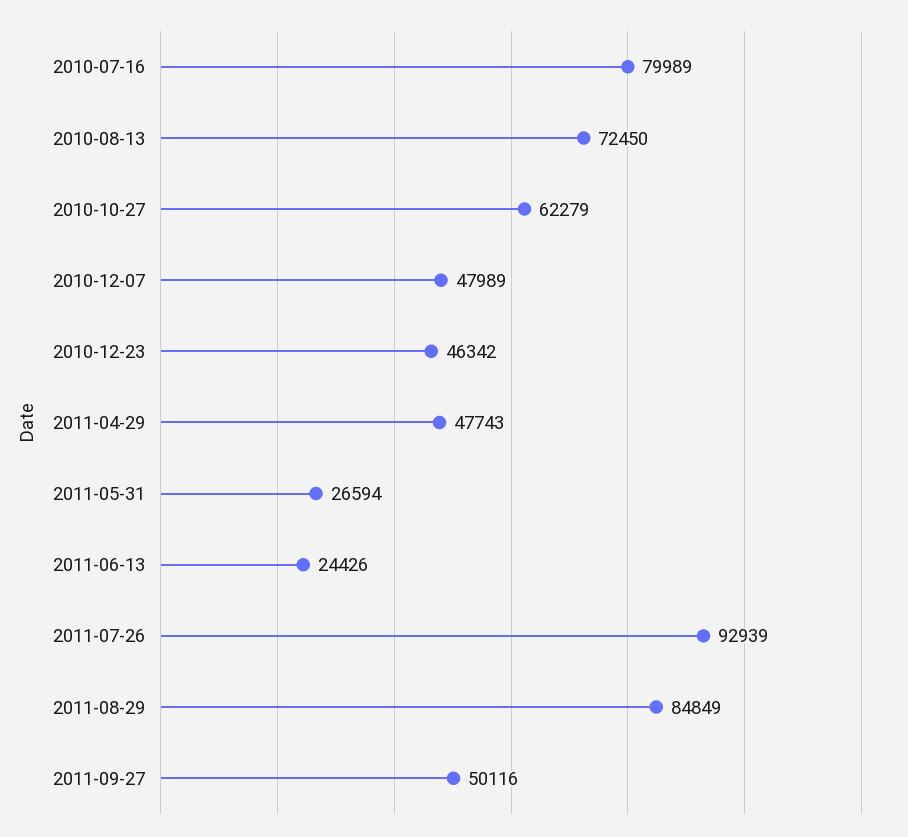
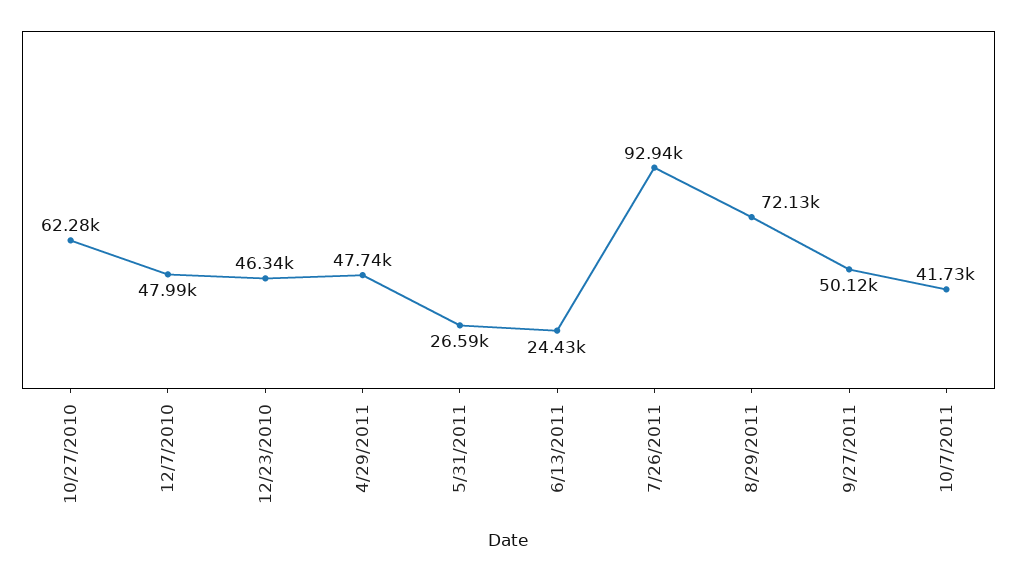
2010-07-16: 79989 -> none
2010-08-13: 72450 -> none
2011-08-29: 84849 -> 72130
10/7/2011: none -> 41730

